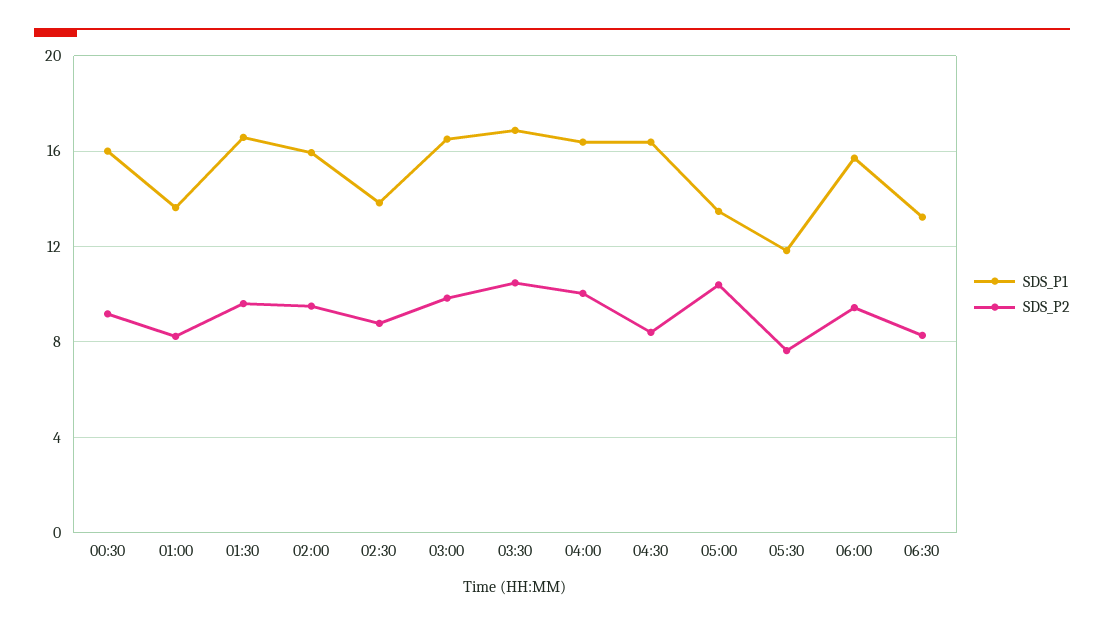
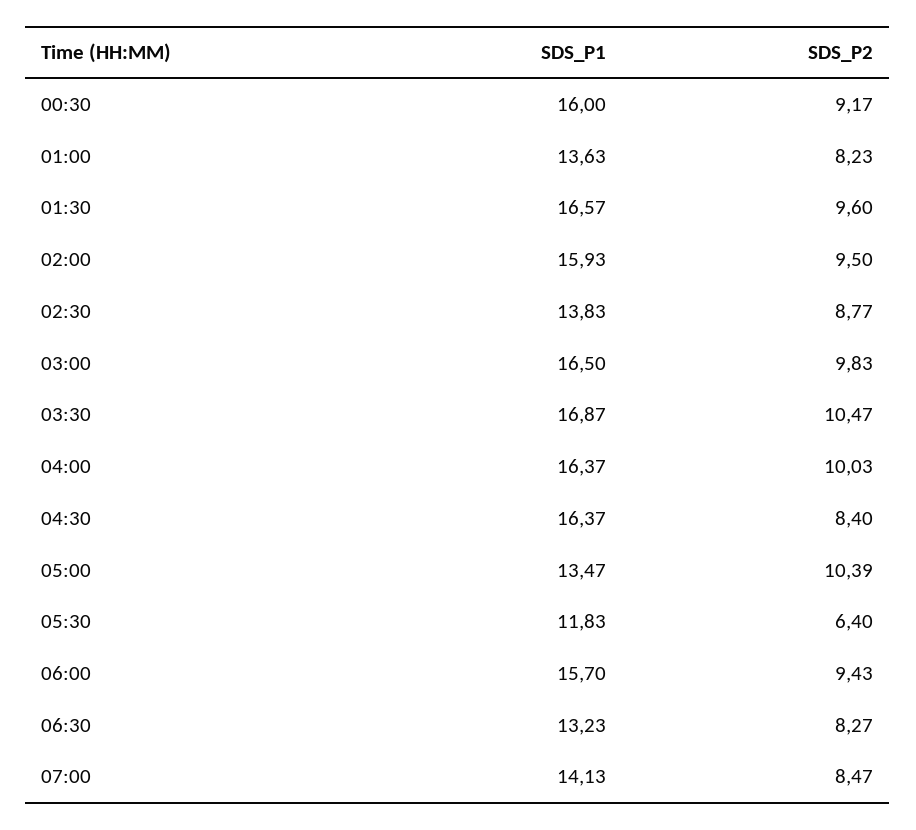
SDS_P2, 05:30: 7.5 -> 6.4
SDS_P1, 07:00: none -> 14.13
SDS_P2, 07:00: none -> 8.47

